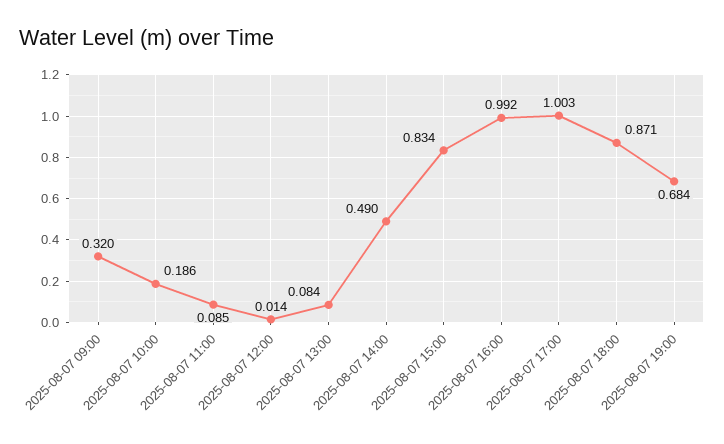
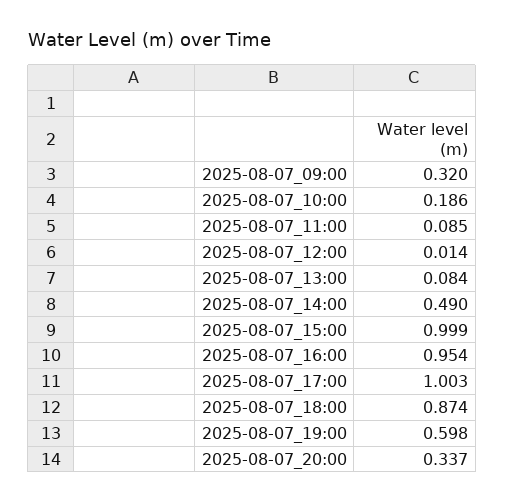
2025-08-07 15:00: 0.834 -> 0.999
2025-08-07 16:00: 0.992 -> 0.954
2025-08-07 18:00: 0.871 -> 0.874
2025-08-07 19:00: 0.684 -> 0.598
2025-08-07_20:00: none -> 0.337

